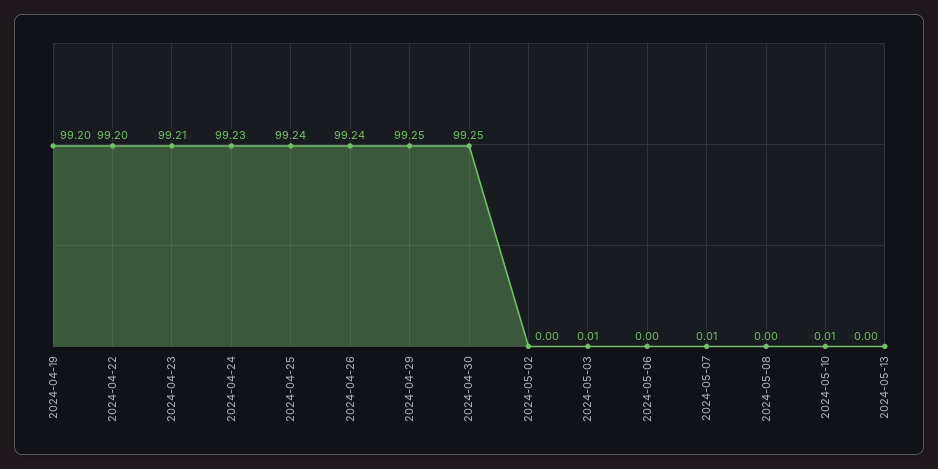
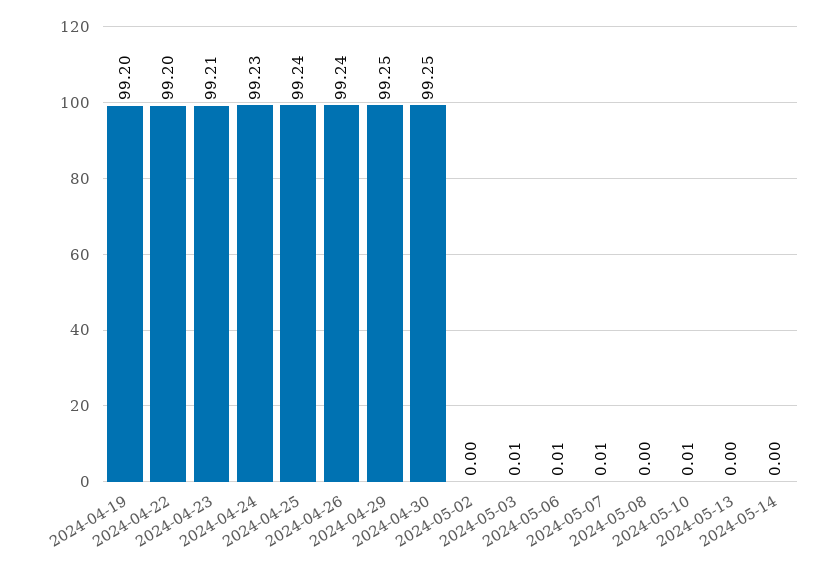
2024-05-06: 0 -> 0.01
2024-05-14: none -> 0

